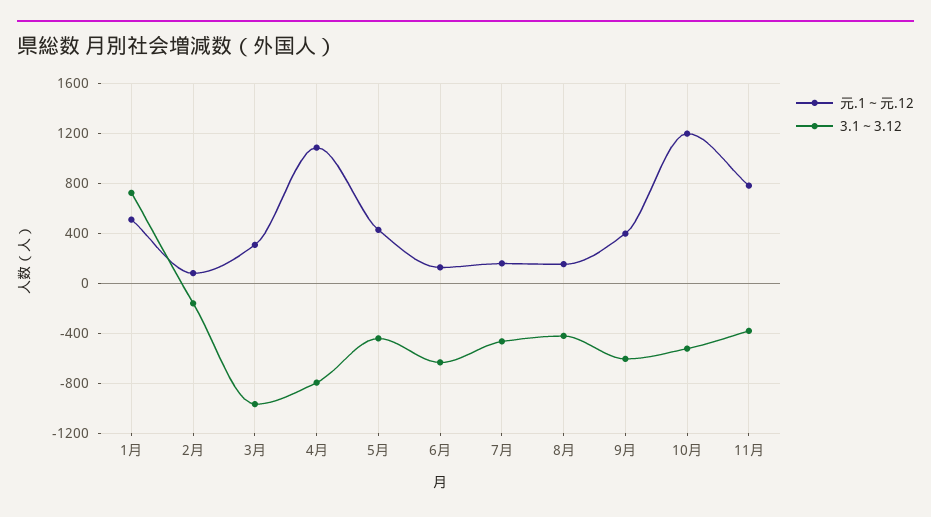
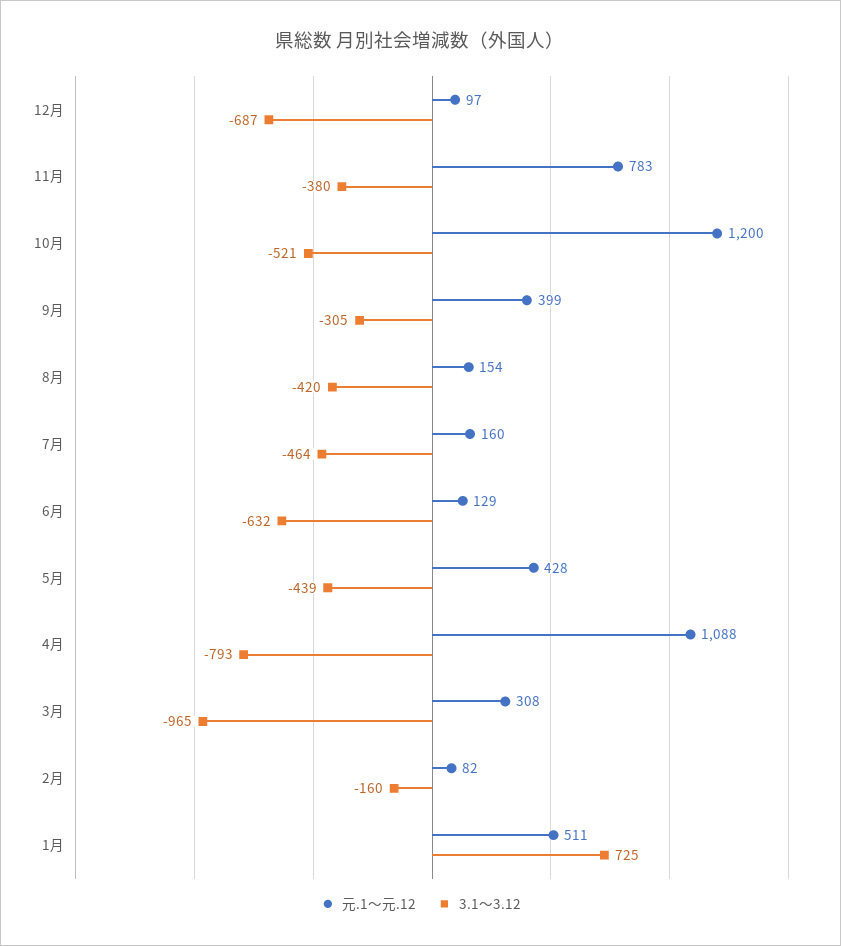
3.1～3.12, 9月: -600 -> -305
元.1～元.12, 12月: none -> 97
3.1～3.12, 12月: none -> -687

